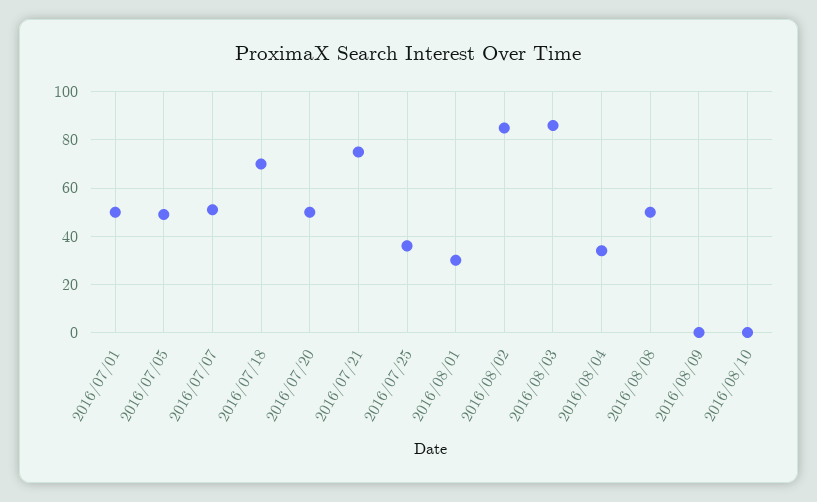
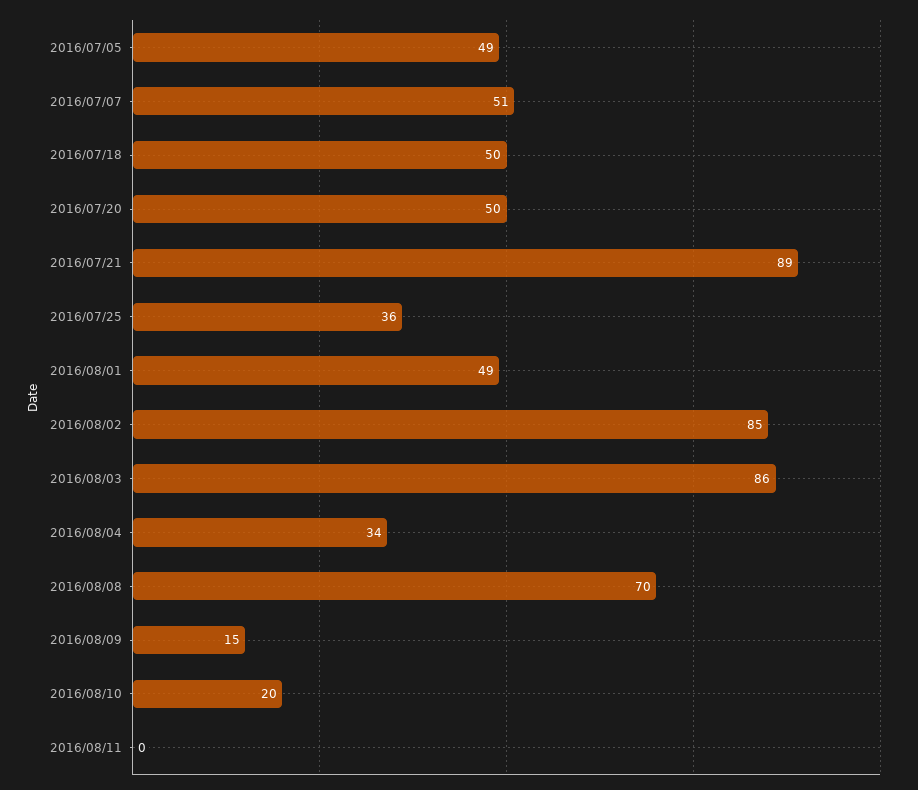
2016/07/01: 50 -> none
2016/07/18: 70 -> 50
2016/07/21: 75 -> 89
2016/08/01: 30 -> 49
2016/08/08: 50 -> 70
2016/08/09: 0 -> 15
2016/08/10: 0 -> 20
2016/08/11: none -> 0

